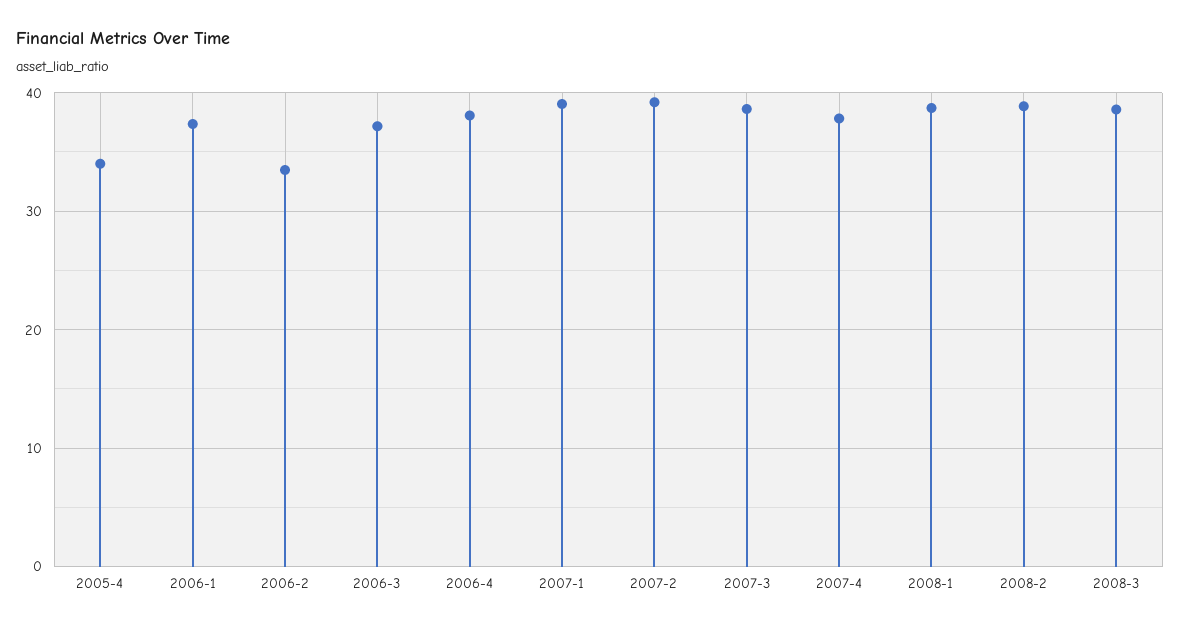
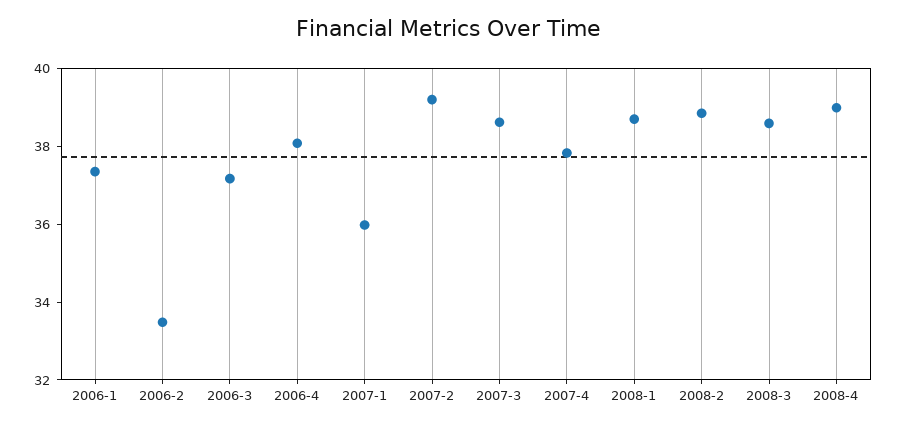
2005-4: 34 -> none
2007-1: 39 -> 36
2008-4: none -> 39

